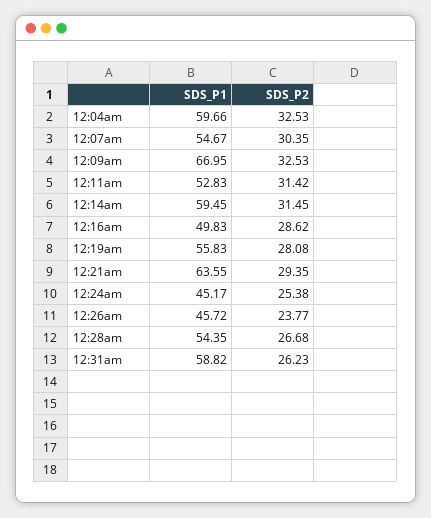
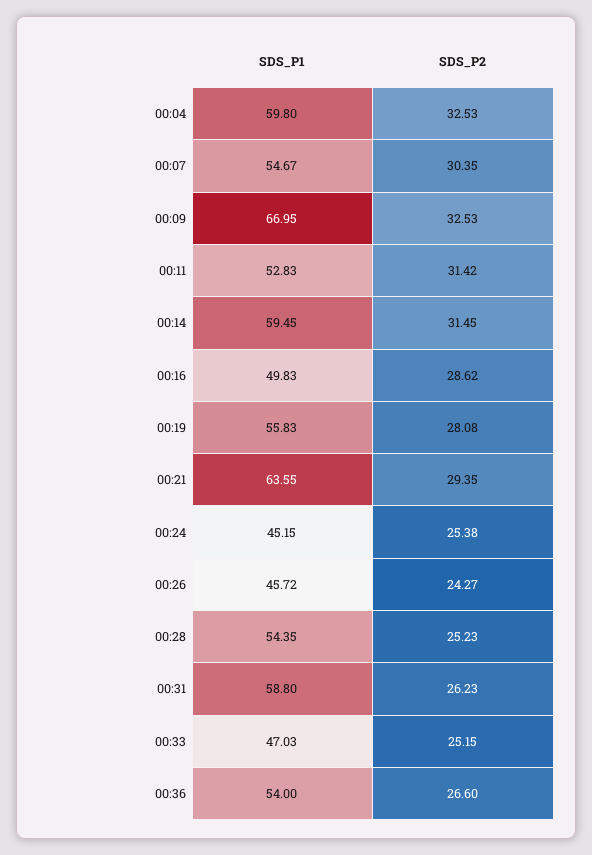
SDS_P1, 12:04am: 59.66 -> 59.8
SDS_P1, 12:24am: 45.17 -> 45.15
SDS_P2, 12:26am: 23.77 -> 24.27
SDS_P2, 12:28am: 26.68 -> 25.23
SDS_P1, 12:31am: 58.82 -> 58.8
SDS_P1, 00:33: none -> 47.03
SDS_P2, 00:33: none -> 25.15
SDS_P1, 00:36: none -> 54
SDS_P2, 00:36: none -> 26.6

